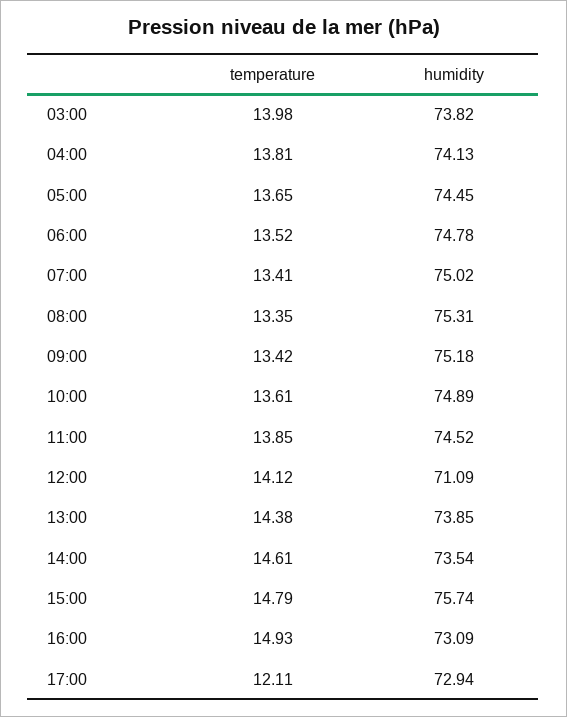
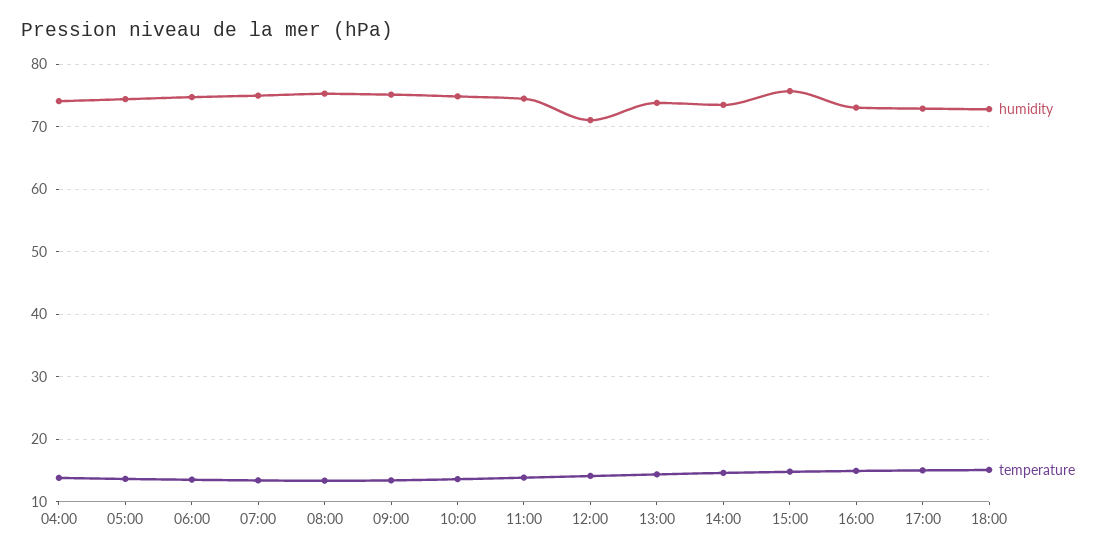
temperature, 03:00: 13.98 -> none
humidity, 03:00: 73.82 -> none
temperature, 17:00: 12.11 -> 15
humidity, 18:00: none -> 73
temperature, 18:00: none -> 15

